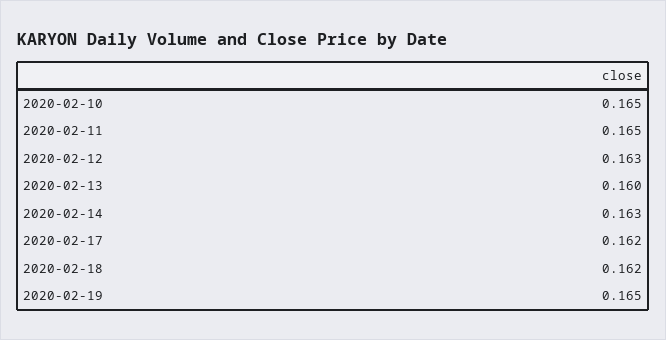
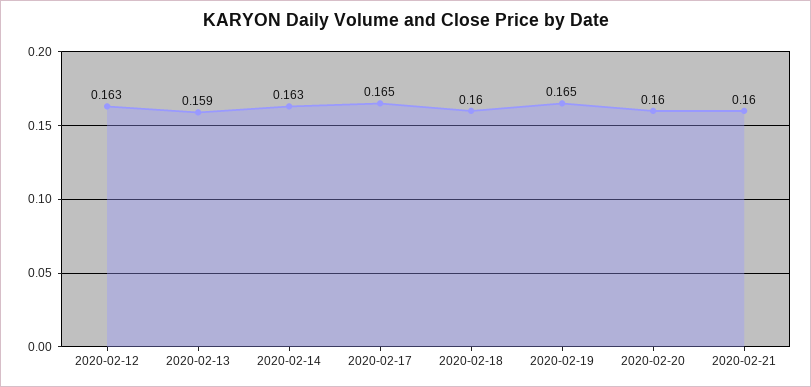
2020-02-10: 0.165 -> none
2020-02-11: 0.165 -> none
2020-02-13: 0.16 -> 0.159
2020-02-17: 0.162 -> 0.165
2020-02-18: 0.162 -> 0.16
2020-02-20: none -> 0.16
2020-02-21: none -> 0.16

